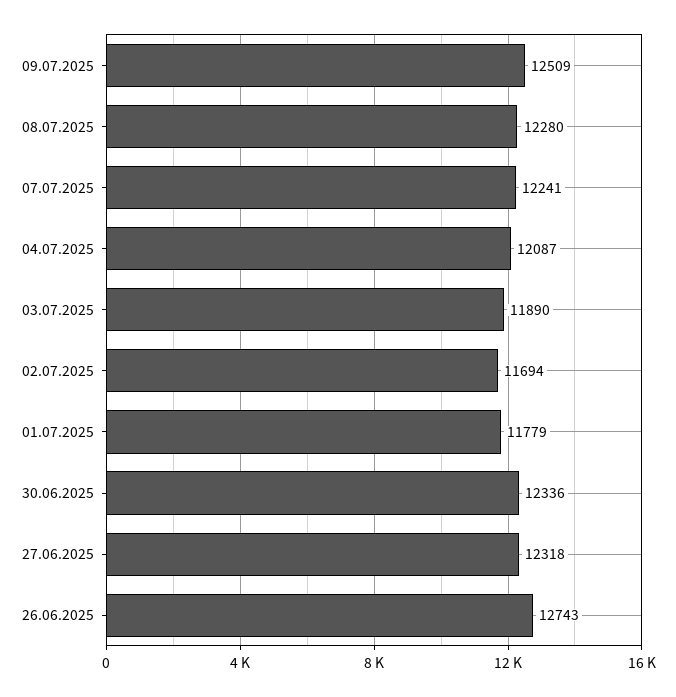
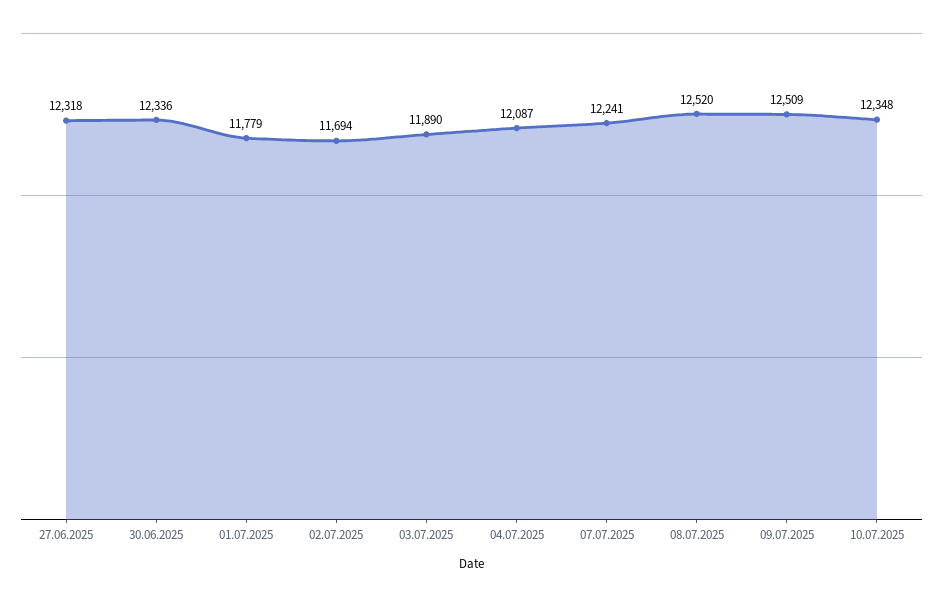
08.07.2025: 12280 -> 12520
26.06.2025: 12743 -> none
10.07.2025: none -> 12348

